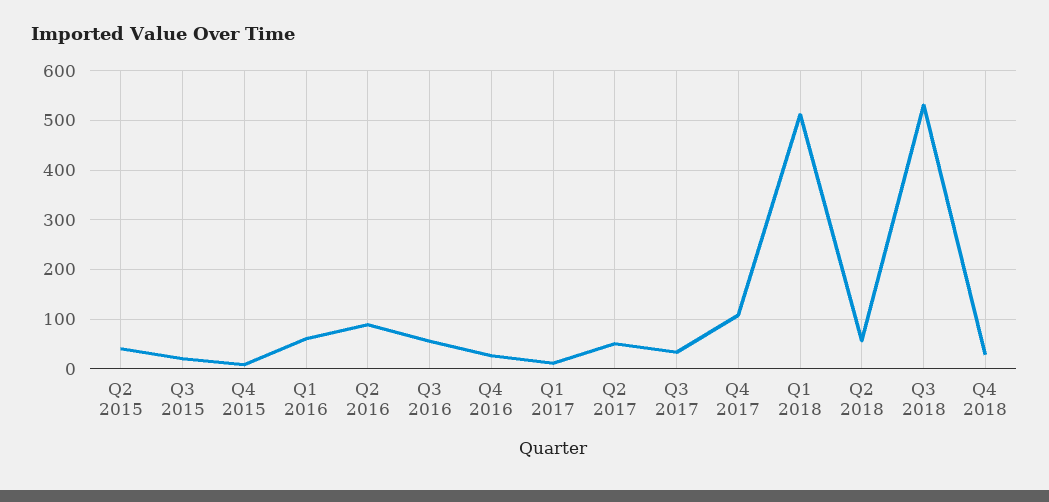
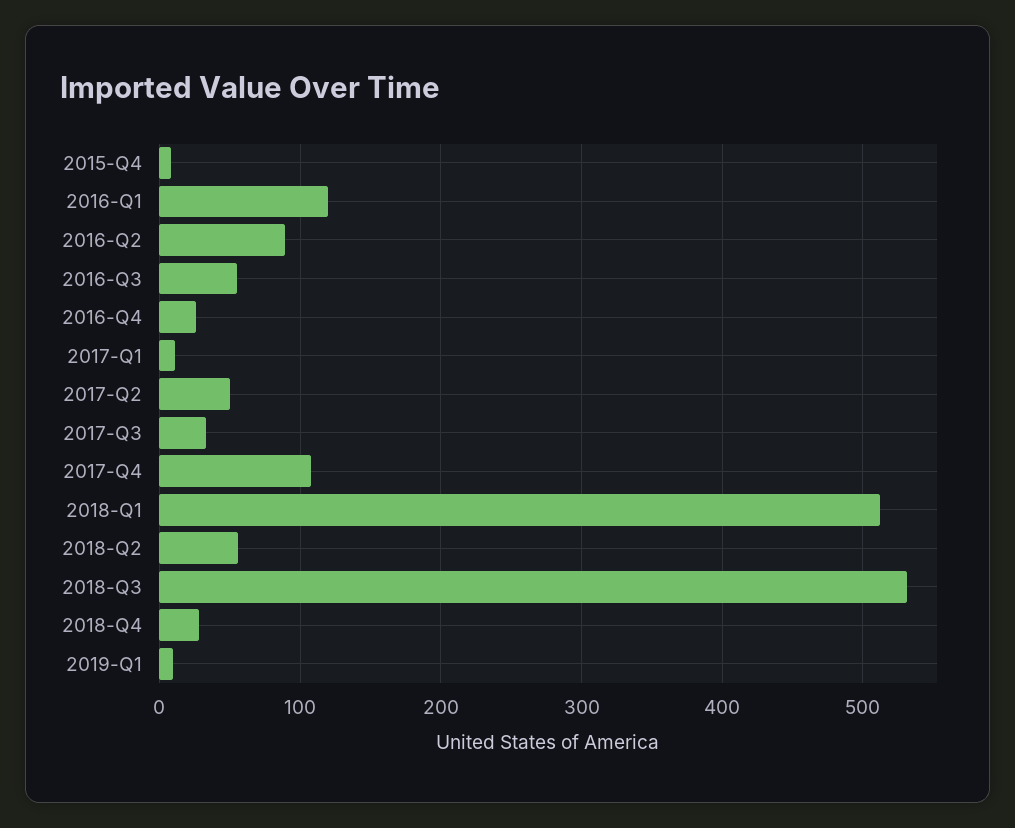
Q2 2015: 40 -> none
Q3 2015: 20 -> none
Q1 2016: 60 -> 120
2019-Q1: none -> 10

